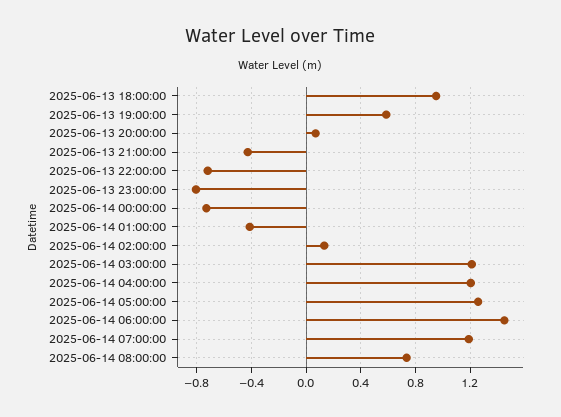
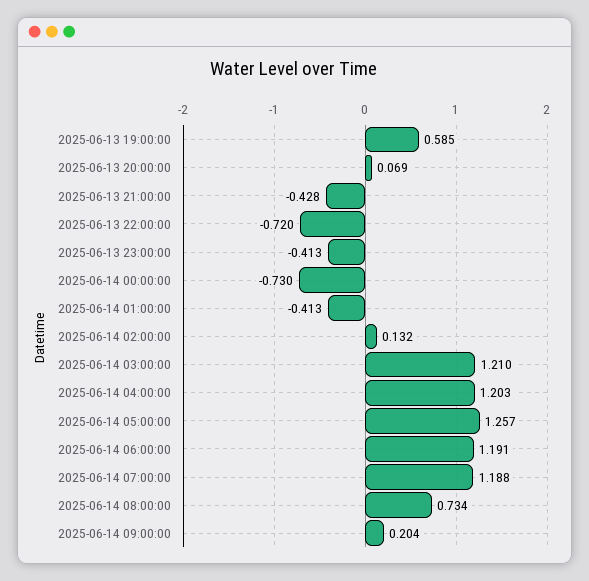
2025-06-13 18:00:00: 0.95 -> none
2025-06-13 23:00:00: -0.8 -> -0.413
2025-06-14 06:00:00: 1.45 -> 1.191
2025-06-14 09:00:00: none -> 0.204

